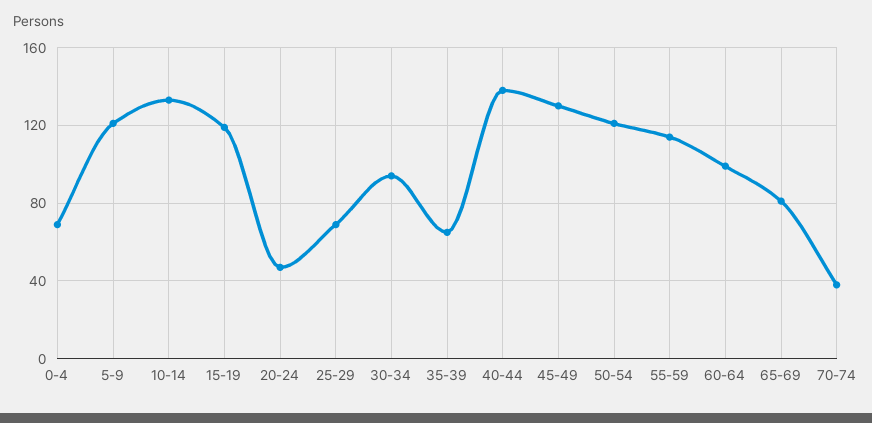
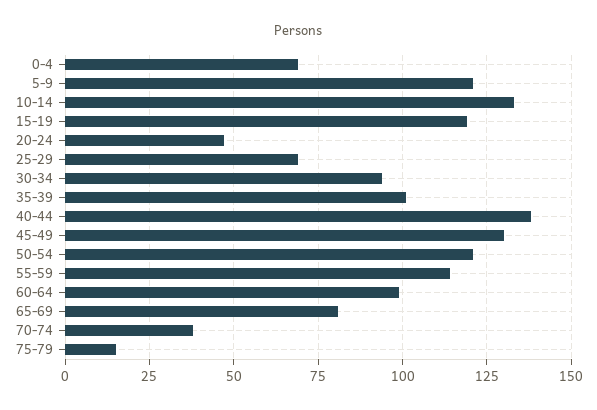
35-39: 65 -> 100
75-79: none -> 15

